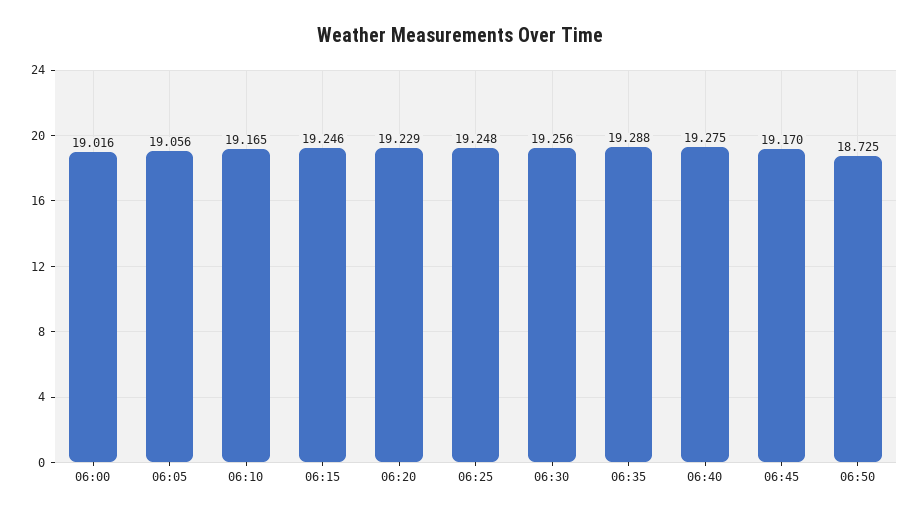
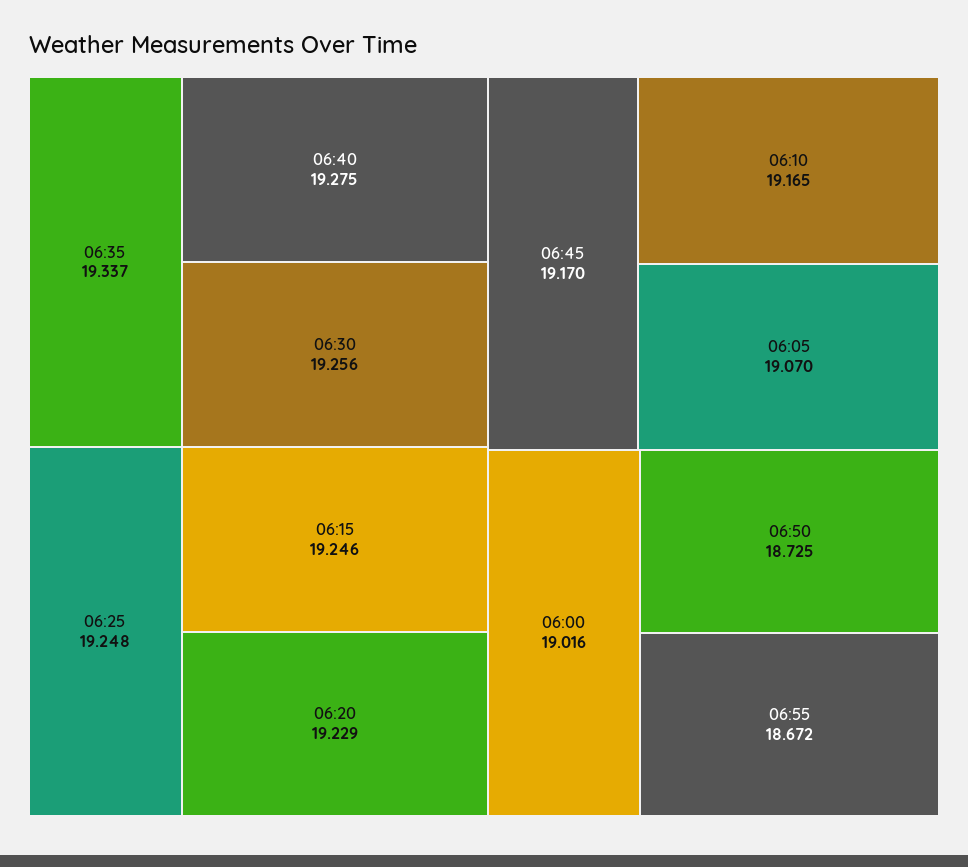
06:05: 19.056 -> 19.07
06:35: 19.288 -> 19.337
06:55: none -> 18.672

